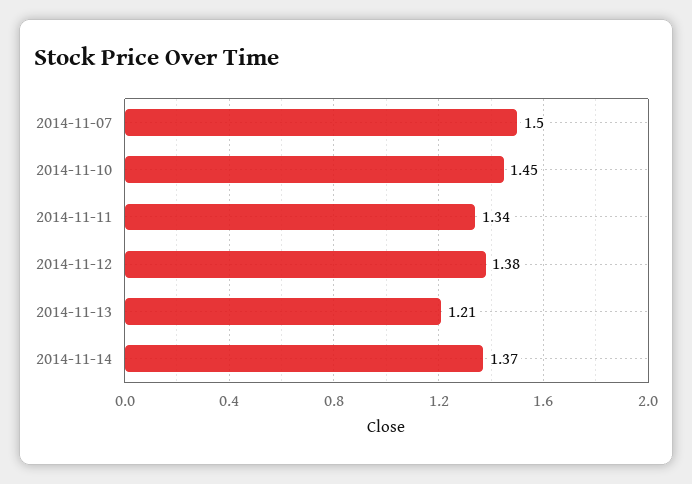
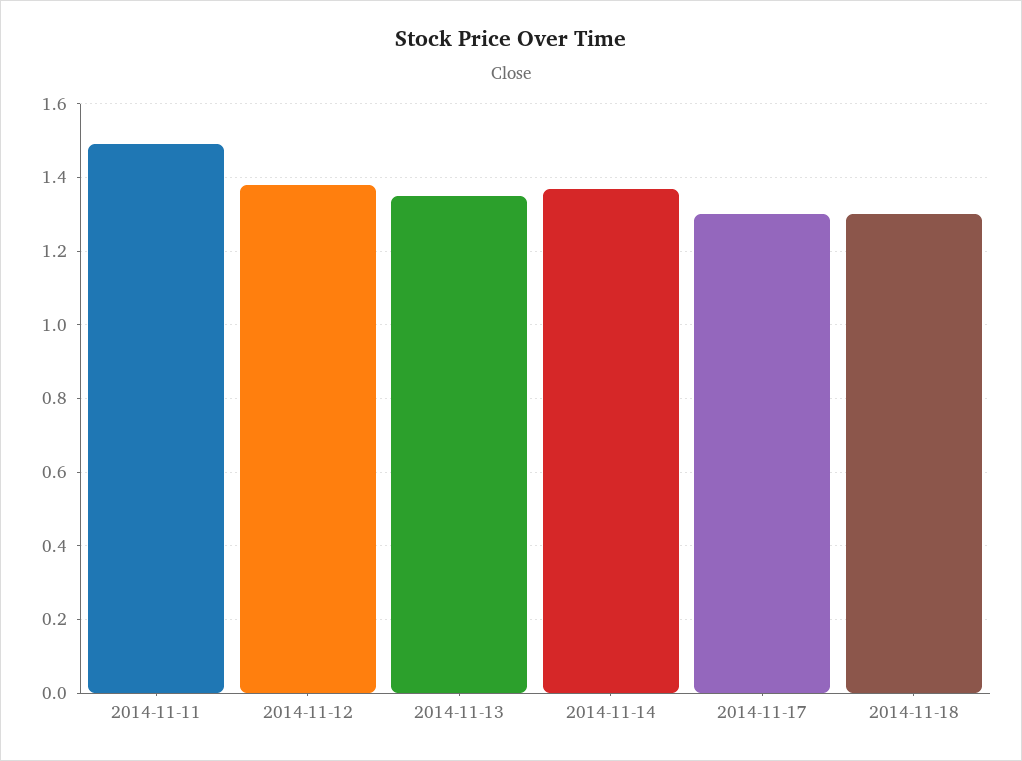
2014-11-07: 1.5 -> none
2014-11-10: 1.45 -> none
2014-11-11: 1.34 -> 1.5
2014-11-13: 1.21 -> 1.35
2014-11-17: none -> 1.3
2014-11-18: none -> 1.3

